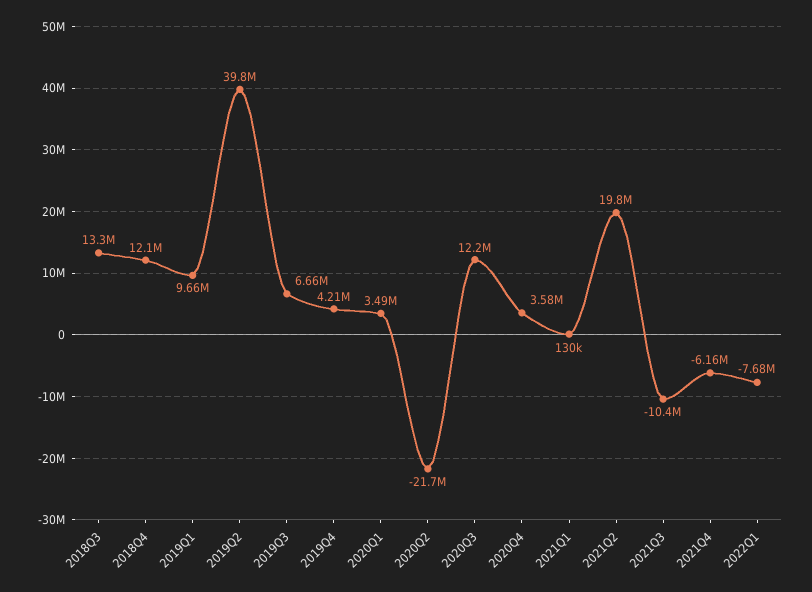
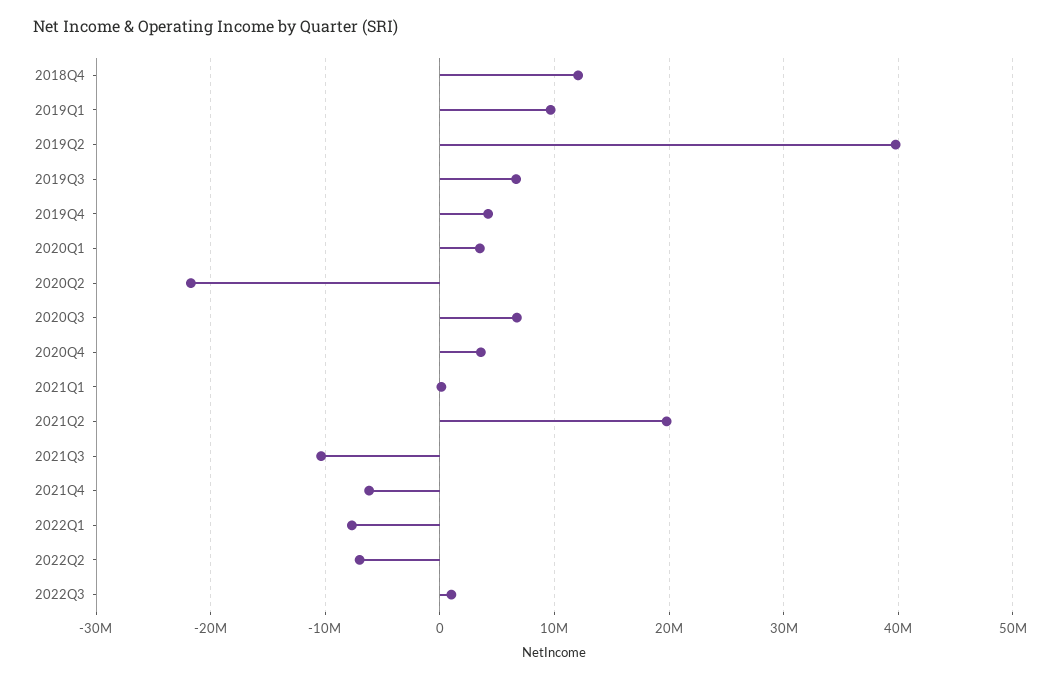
2018Q3: 13300000 -> none
2020Q3: 12200000 -> 7000000
2022Q2: none -> -7000000
2022Q3: none -> 1000000

